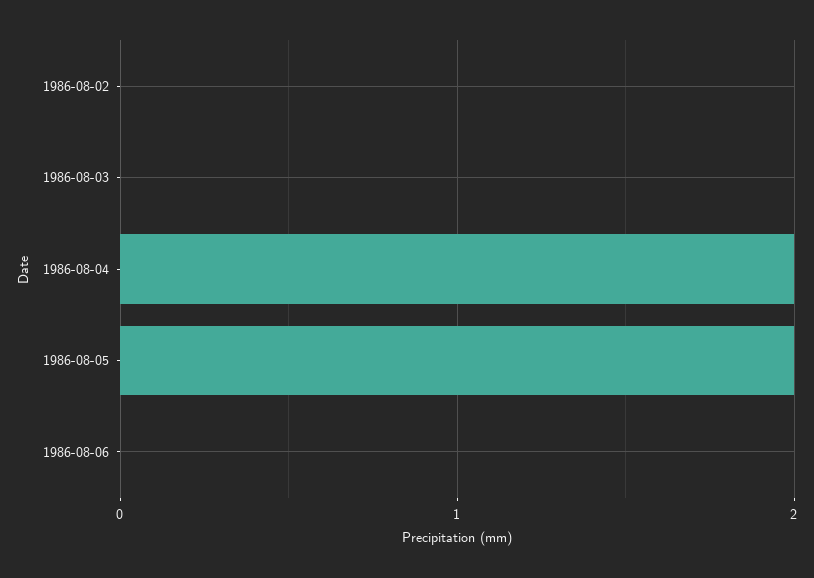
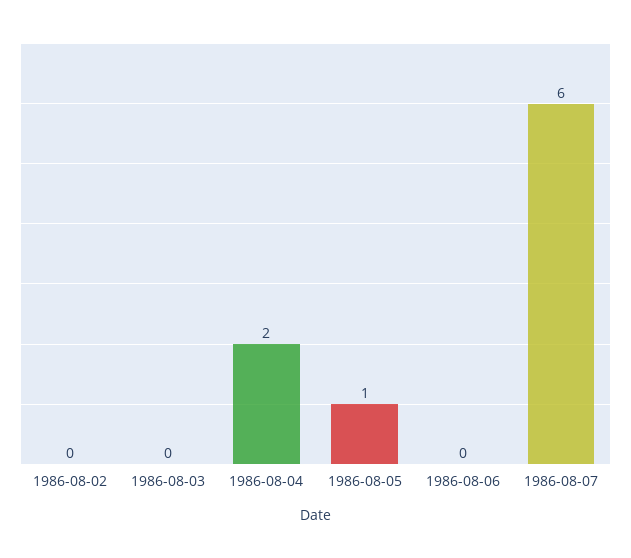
1986-08-05: 2 -> 1
1986-08-07: none -> 6

